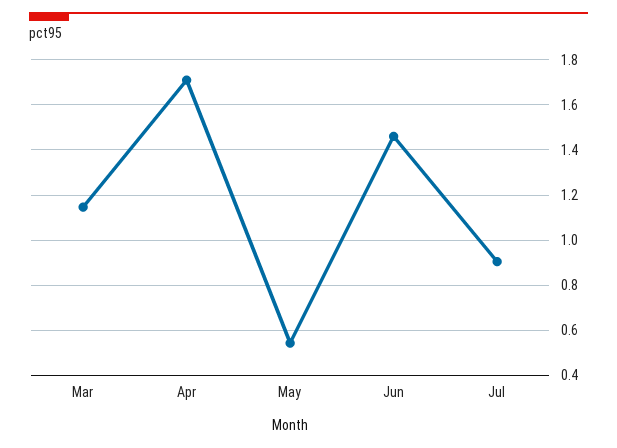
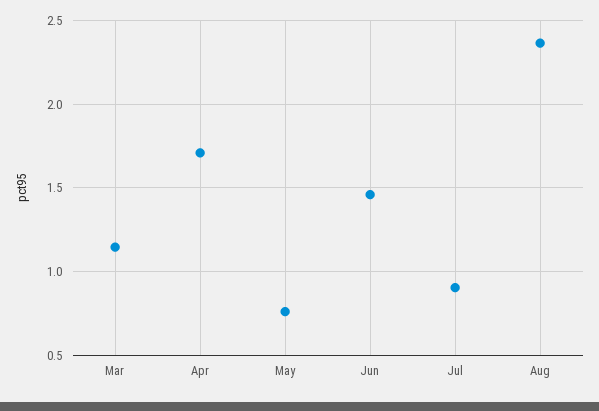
May: 0.55 -> 0.75
Aug: none -> 2.35

